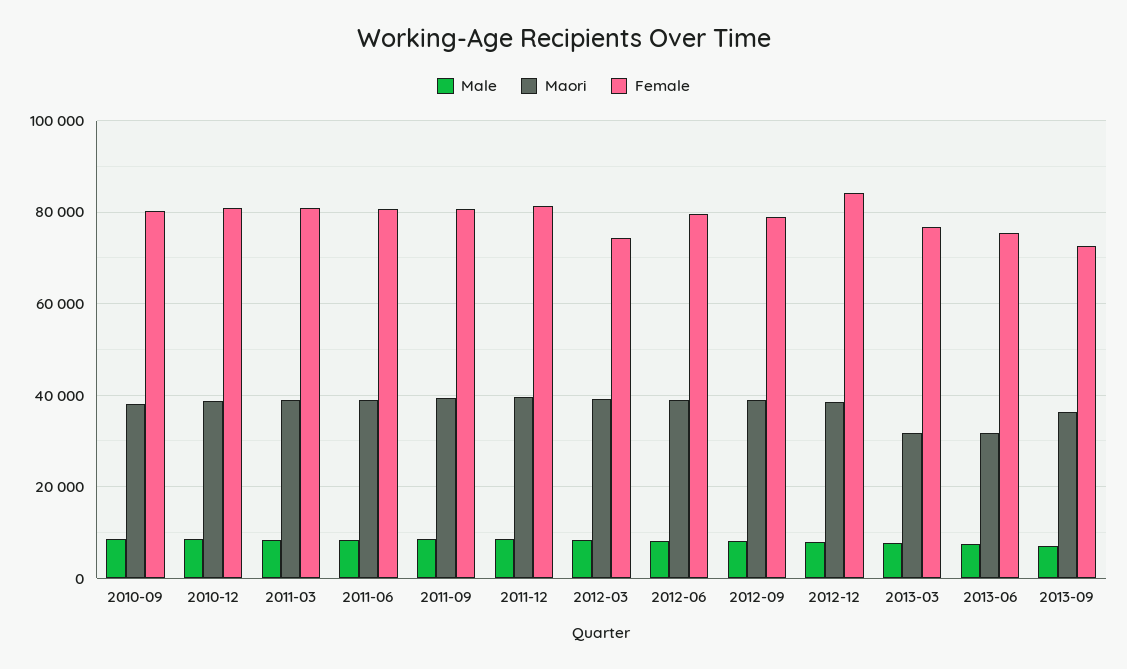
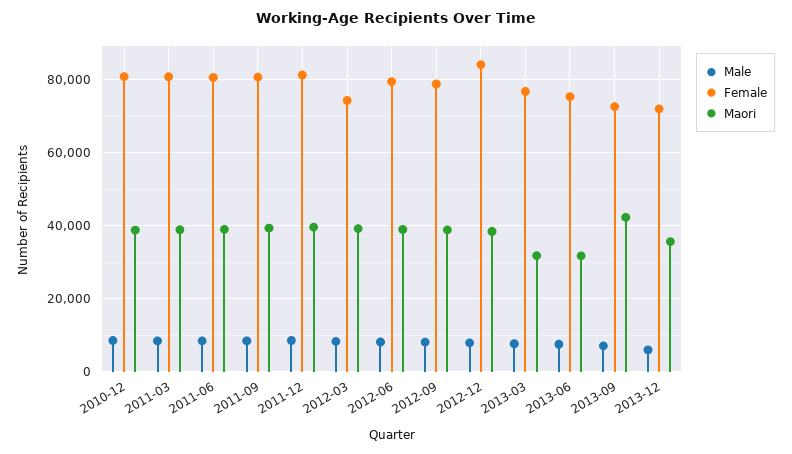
Male, 2010-09: 8000 -> none
Maori, 2010-09: 38000 -> none
Female, 2010-09: 80000 -> none
Maori, 2013-09: 36000 -> 42000
Male, 2013-12: none -> 6000
Female, 2013-12: none -> 72000
Maori, 2013-12: none -> 36000

